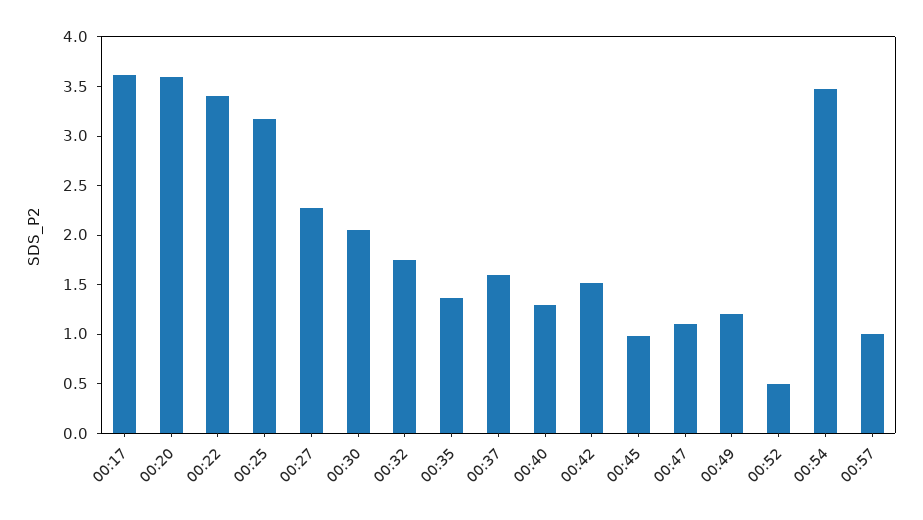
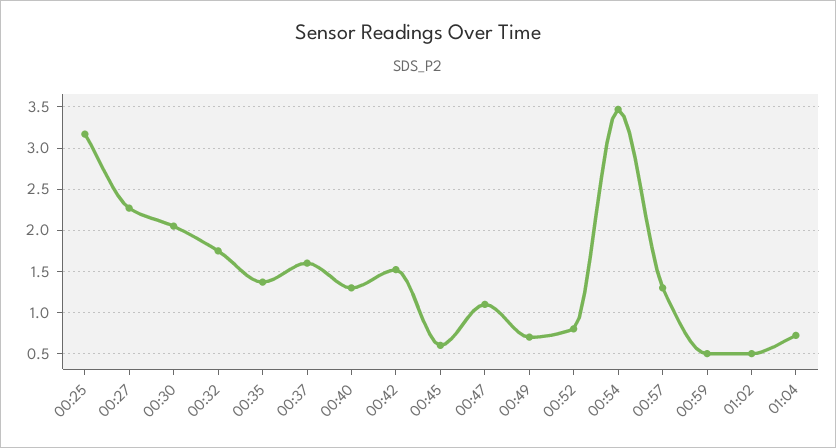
00:17: 3.6 -> none
00:20: 3.6 -> none
00:22: 3.4 -> none
00:45: 1 -> 0.6
00:49: 1.2 -> 0.7
00:52: 0.5 -> 0.8
00:57: 1 -> 1.3
00:59: none -> 0.5
01:02: none -> 0.5
01:04: none -> 0.7

